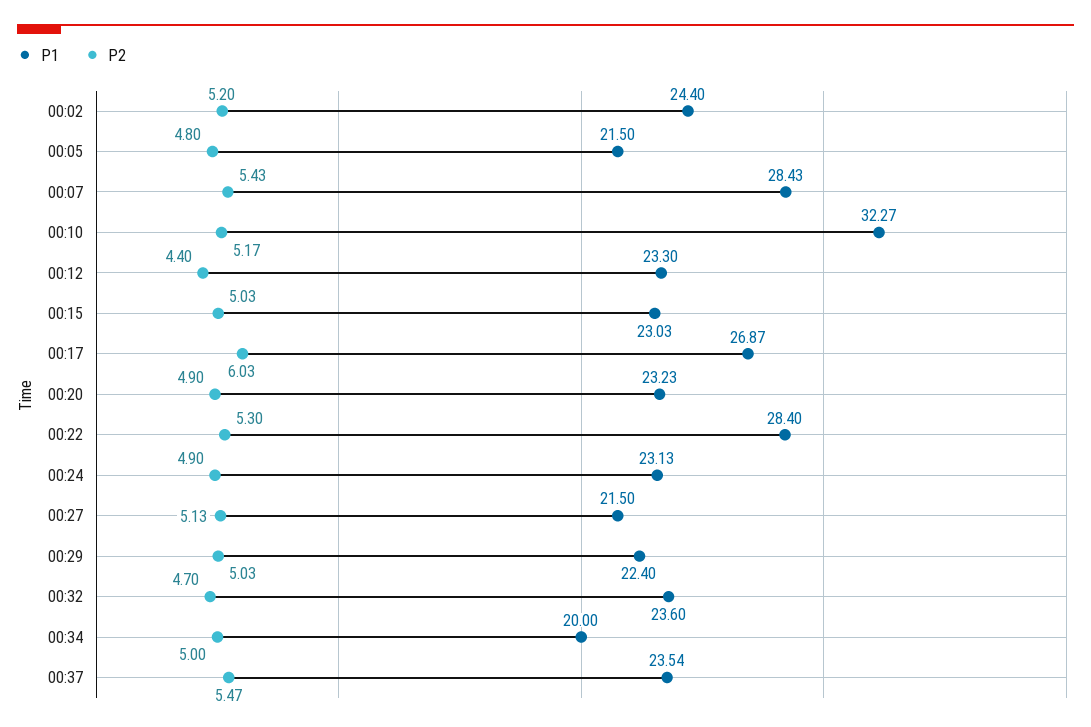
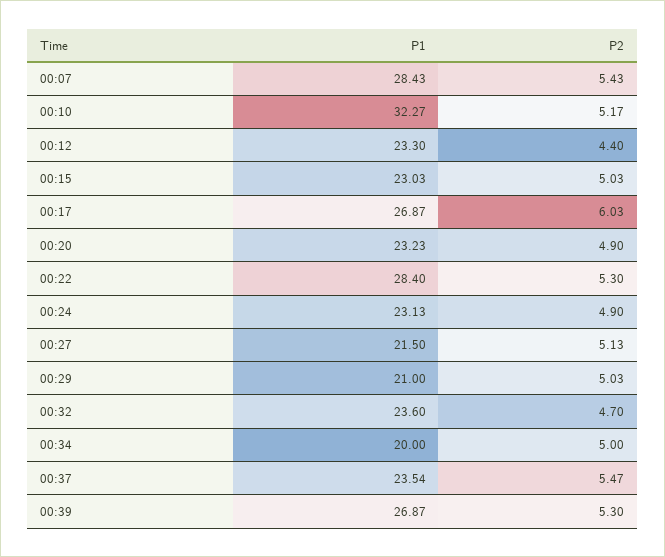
P1, 00:02: 24.4 -> none
P2, 00:02: 5.2 -> none
P1, 00:05: 21.5 -> none
P2, 00:05: 4.8 -> none
P1, 00:29: 22.4 -> 21
P1, 00:39: none -> 26.87
P2, 00:39: none -> 5.3

